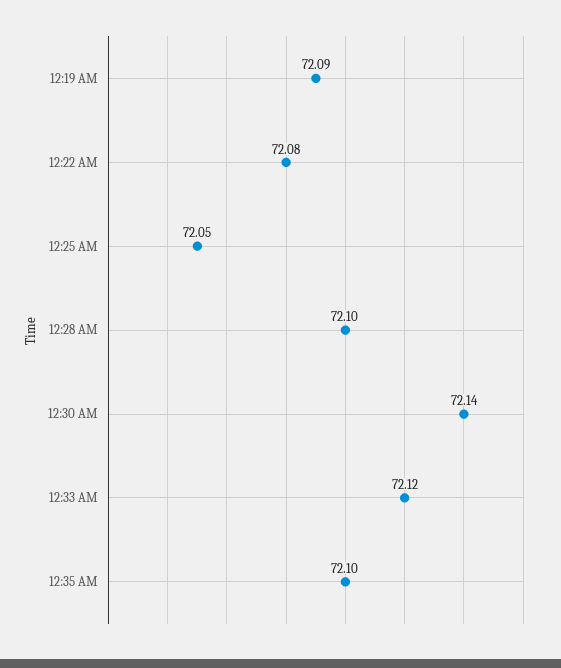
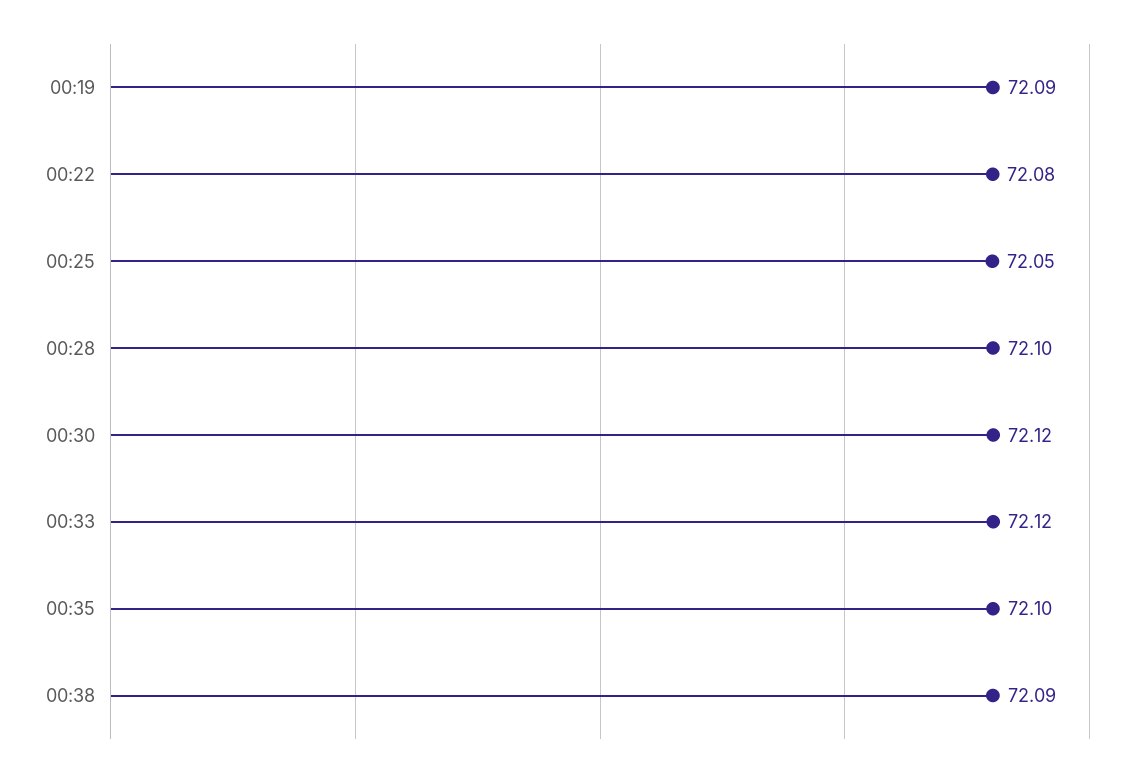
12:30 AM: 72.14 -> 72.12
00:38: none -> 72.09

